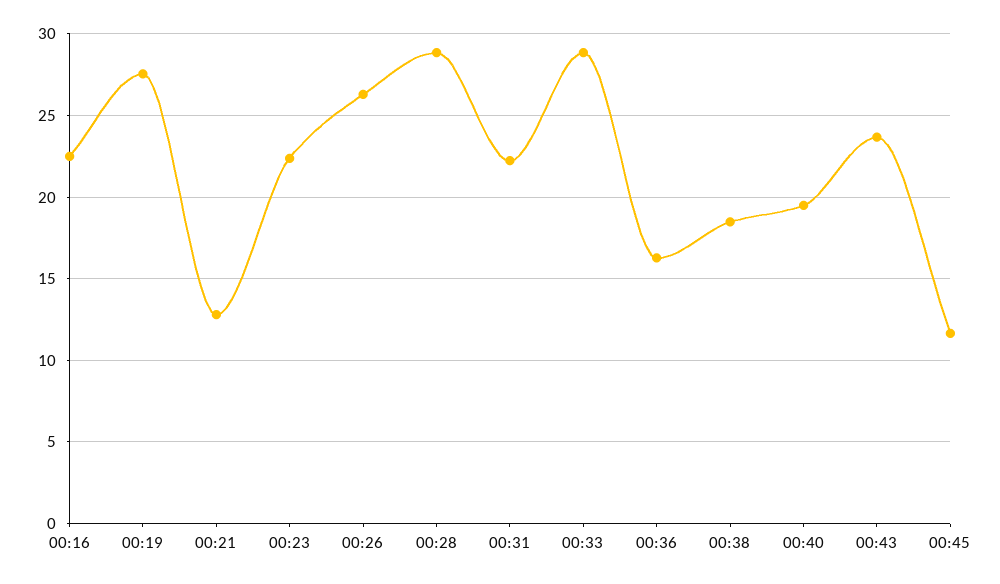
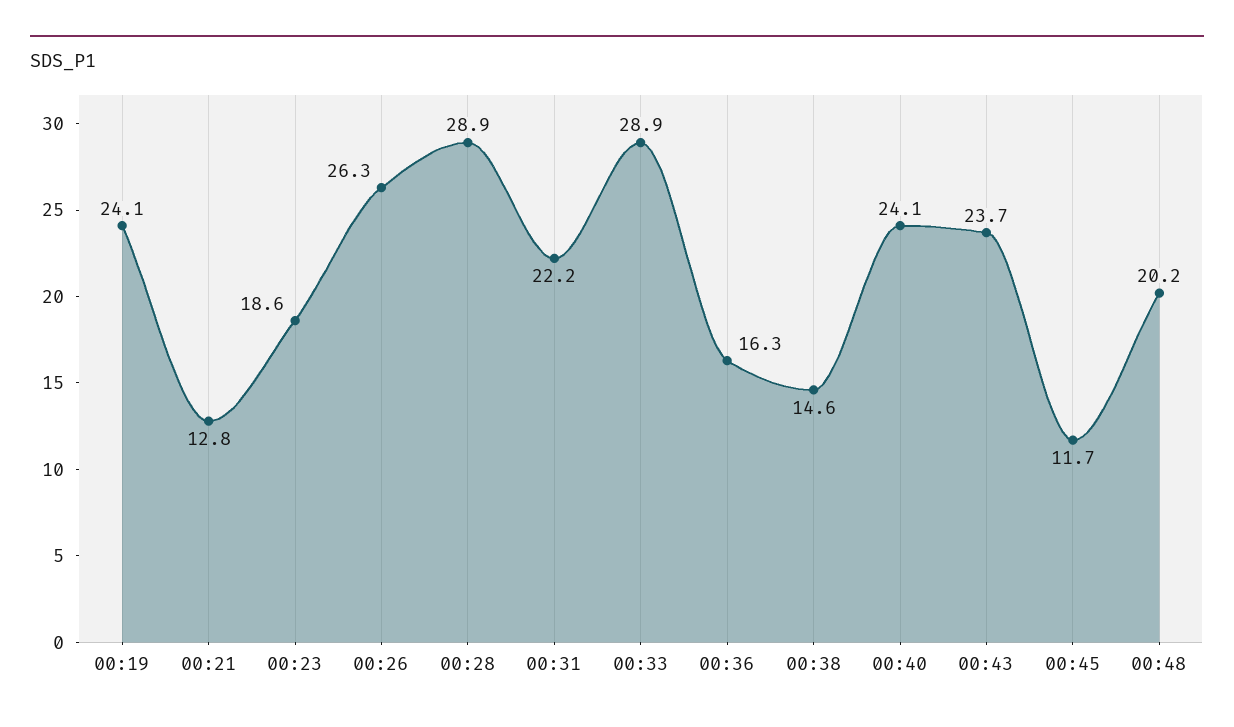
00:16: 22.5 -> none
00:19: 27.5 -> 24.1
00:23: 22.5 -> 18.6
00:38: 18.5 -> 14.6
00:40: 19.5 -> 24.1
00:48: none -> 20.2

